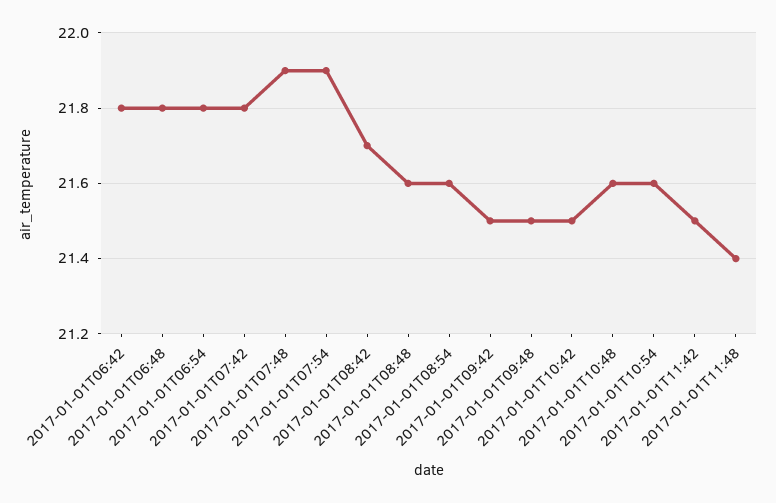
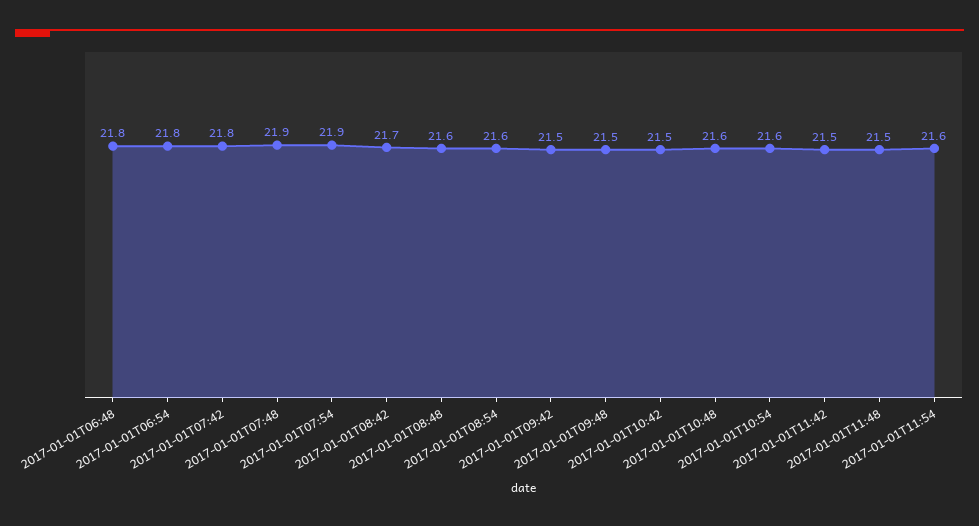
2017-01-01T06:42: 21.8 -> none
2017-01-01T11:48: 21.4 -> 21.5
2017-01-01T11:54: none -> 21.6

